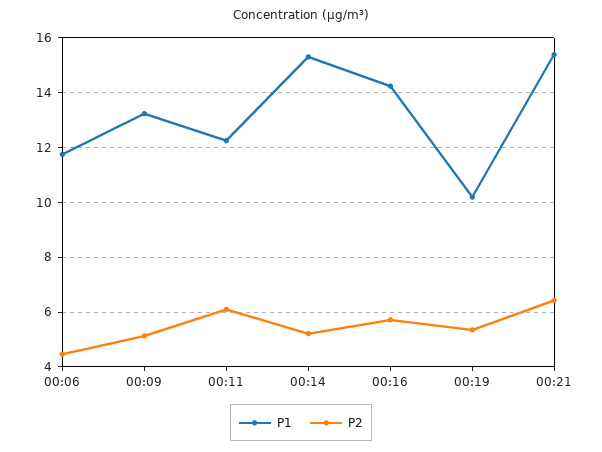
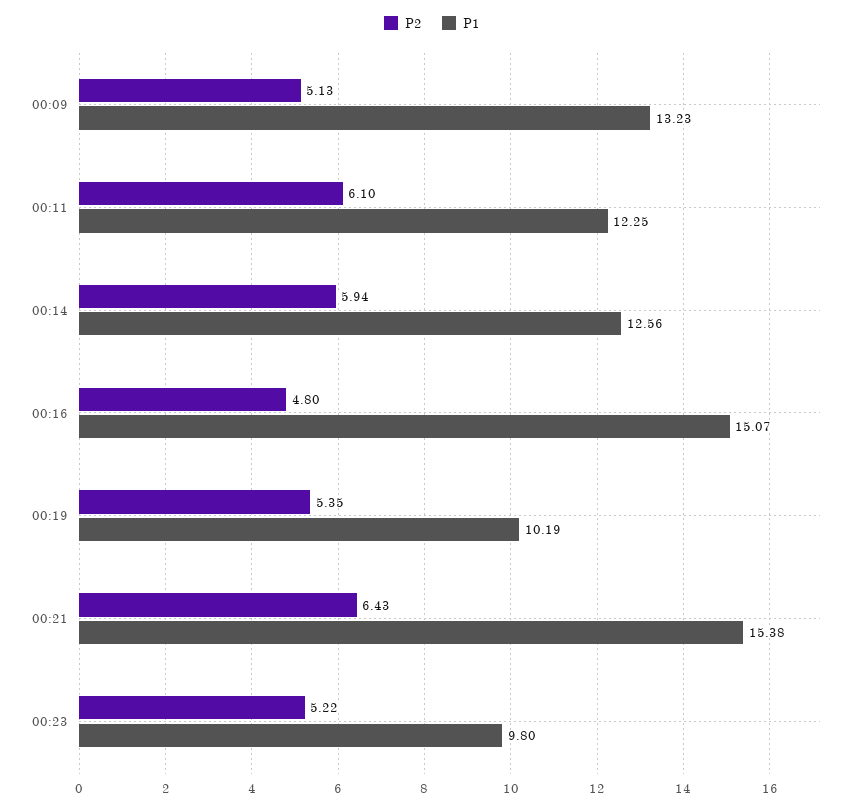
P1, 00:06: 11.75 -> none
P2, 00:06: 4.5 -> none
P1, 00:14: 15.25 -> 12.56
P2, 00:14: 5.25 -> 5.94
P1, 00:16: 14.25 -> 15.07
P2, 00:16: 5.75 -> 4.8
P2, 00:23: none -> 5.22
P1, 00:23: none -> 9.8

